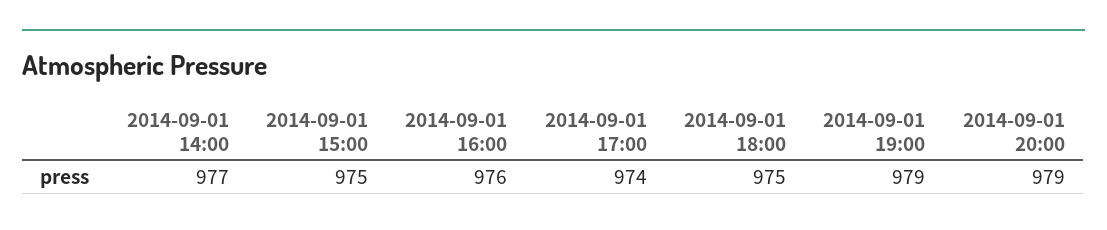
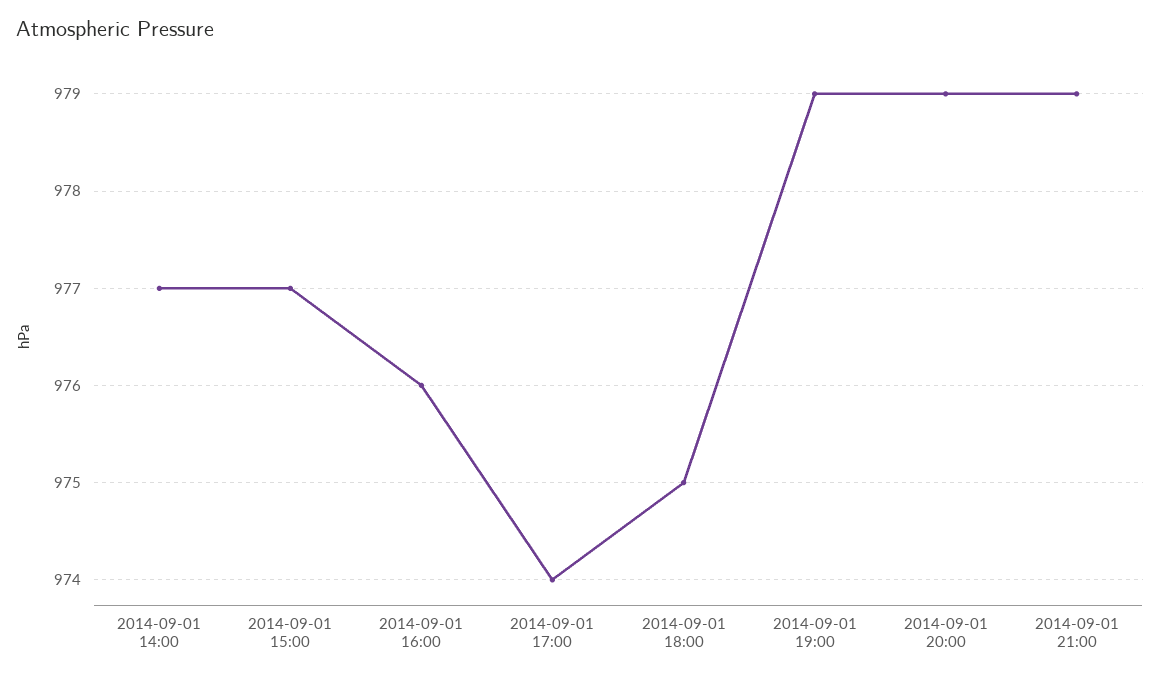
2014-09-01 15:00: 975 -> 977
2014-09-01 21:00: none -> 979

